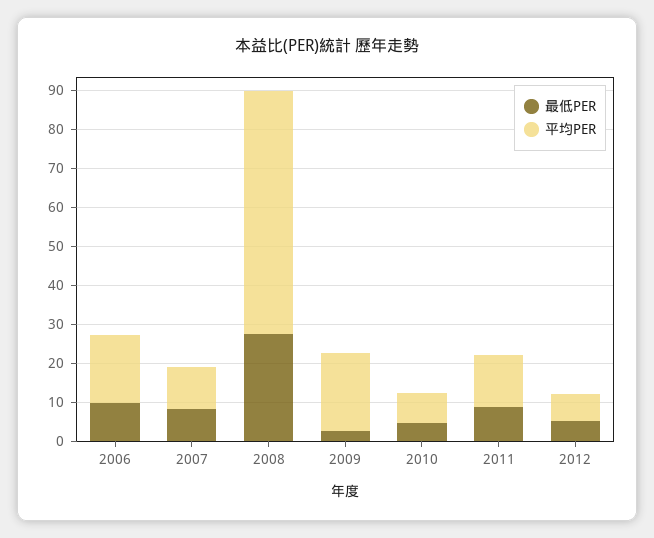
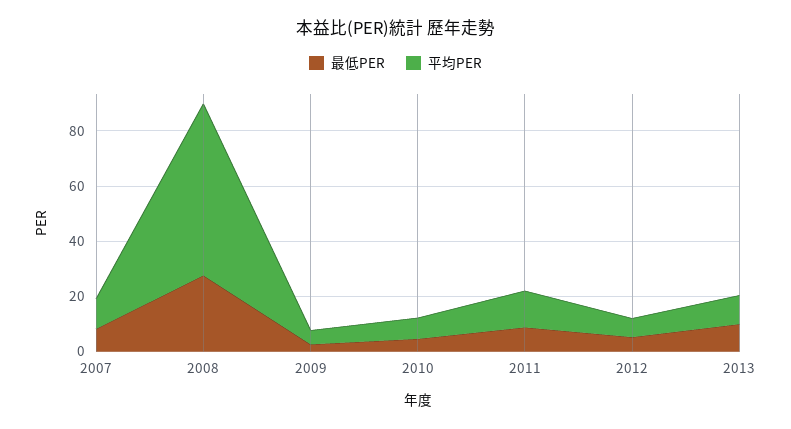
最低PER, 2006: 10 -> none
平均PER, 2006: 17.5 -> none
平均PER, 2009: 20 -> 5
最低PER, 2013: none -> 10
平均PER, 2013: none -> 10

